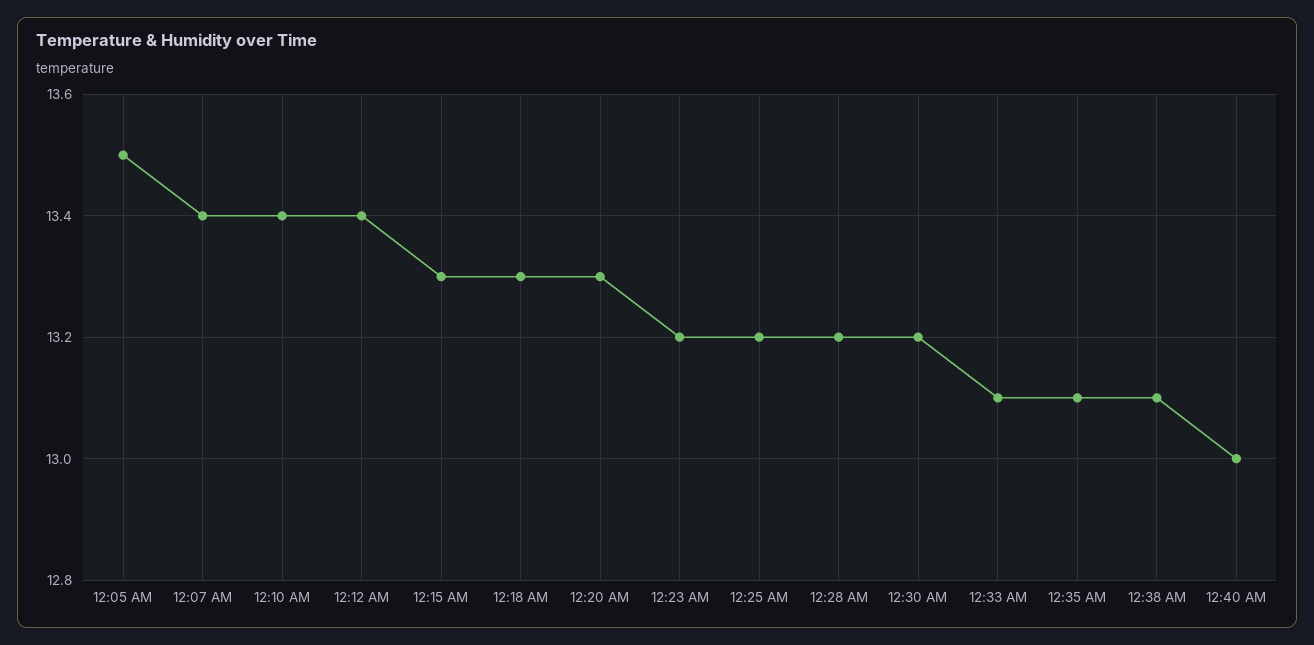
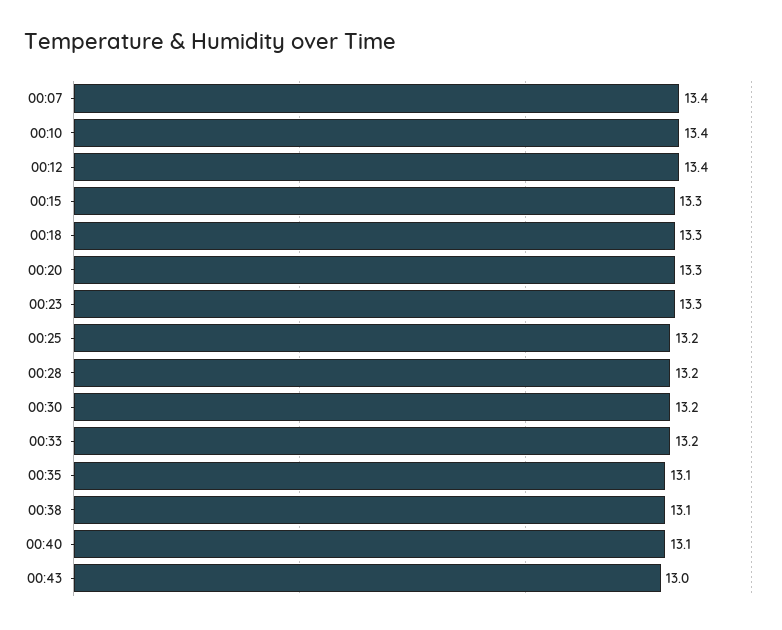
12:05 AM: 13.5 -> none
12:23 AM: 13.2 -> 13.3
12:33 AM: 13.1 -> 13.2
12:40 AM: 13 -> 13.1
00:43: none -> 13

